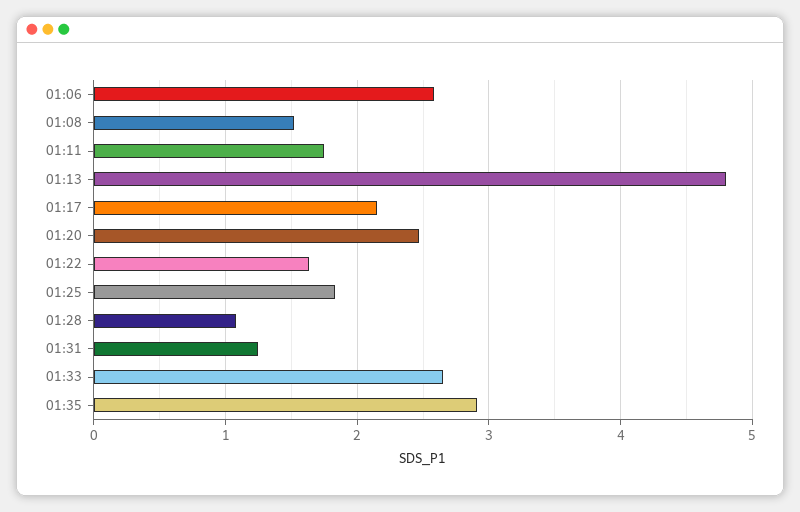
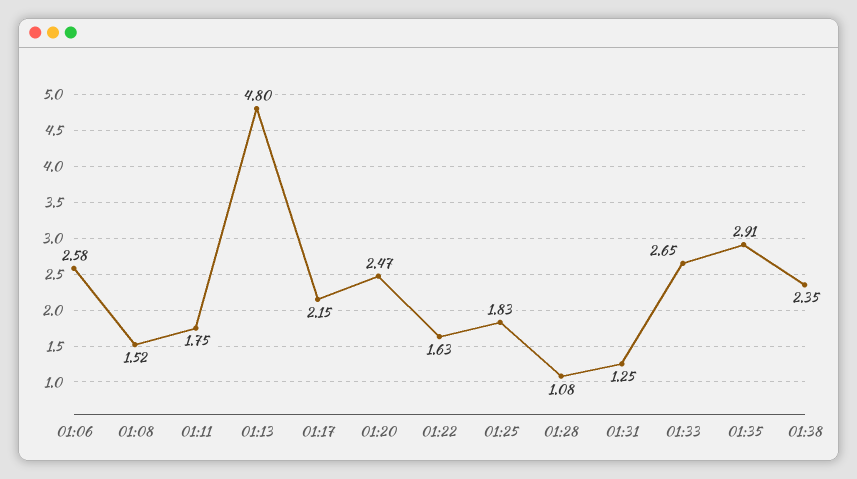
01:38: none -> 2.35

